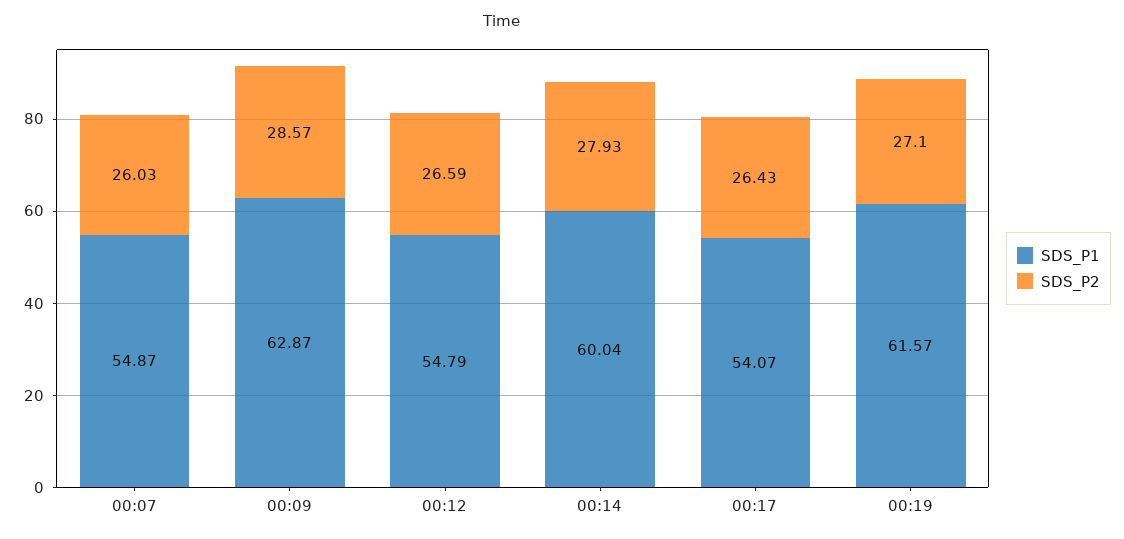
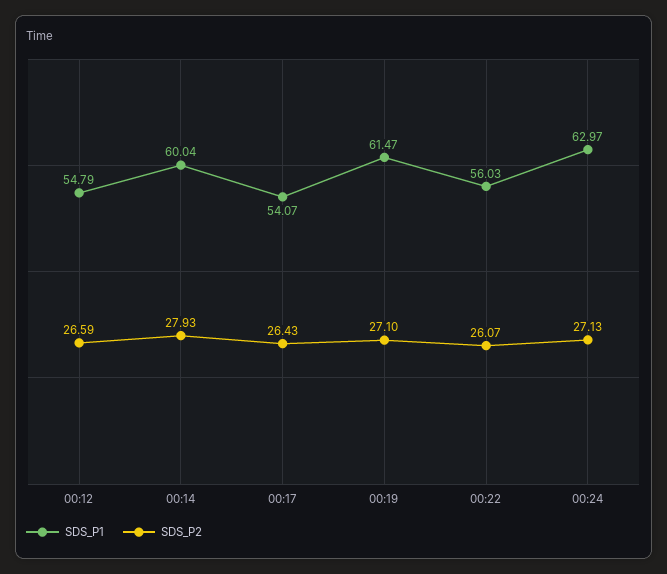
SDS_P1, 00:07: 54.87 -> none
SDS_P2, 00:07: 26.03 -> none
SDS_P1, 00:09: 62.87 -> none
SDS_P2, 00:09: 28.57 -> none
SDS_P1, 00:19: 61.57 -> 61.47
SDS_P1, 00:22: none -> 56.03
SDS_P2, 00:22: none -> 26.07
SDS_P1, 00:24: none -> 62.97
SDS_P2, 00:24: none -> 27.13

